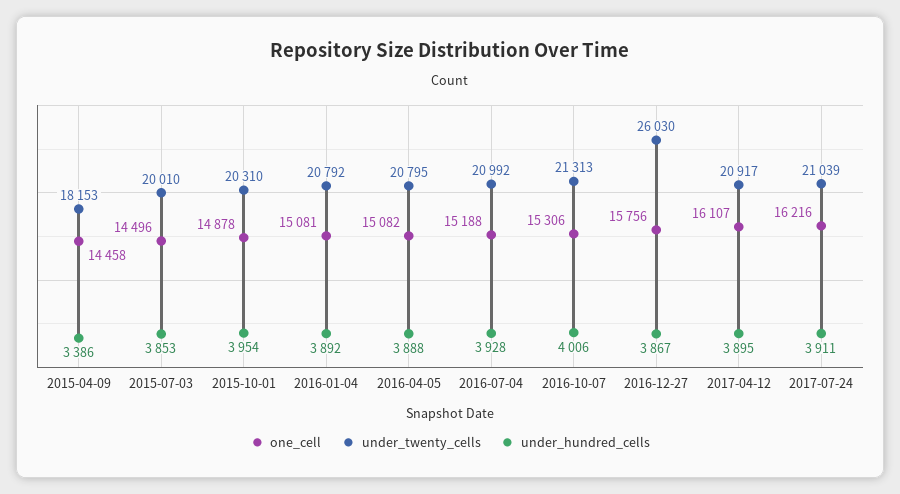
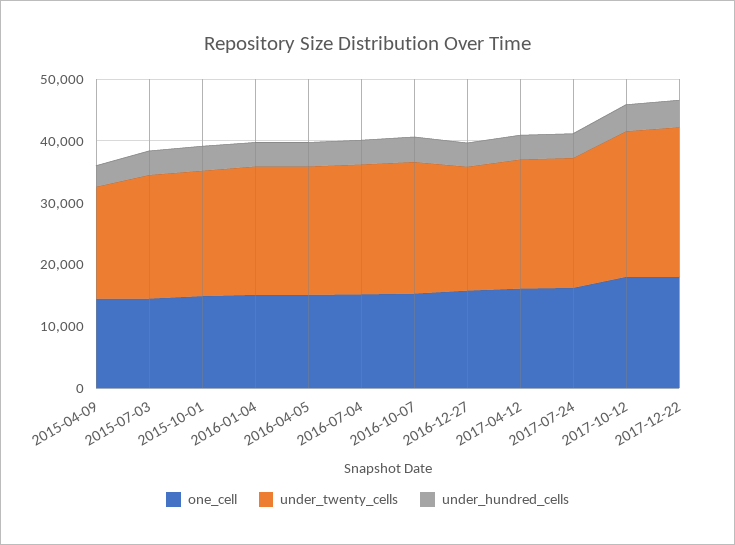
under_twenty_cells, 2016-12-27: 26030 -> 20000
one_cell, 2017-10-12: none -> 18000
under_twenty_cells, 2017-10-12: none -> 24000
under_hundred_cells, 2017-10-12: none -> 4000
one_cell, 2017-12-22: none -> 18000
under_twenty_cells, 2017-12-22: none -> 24000
under_hundred_cells, 2017-12-22: none -> 4000

